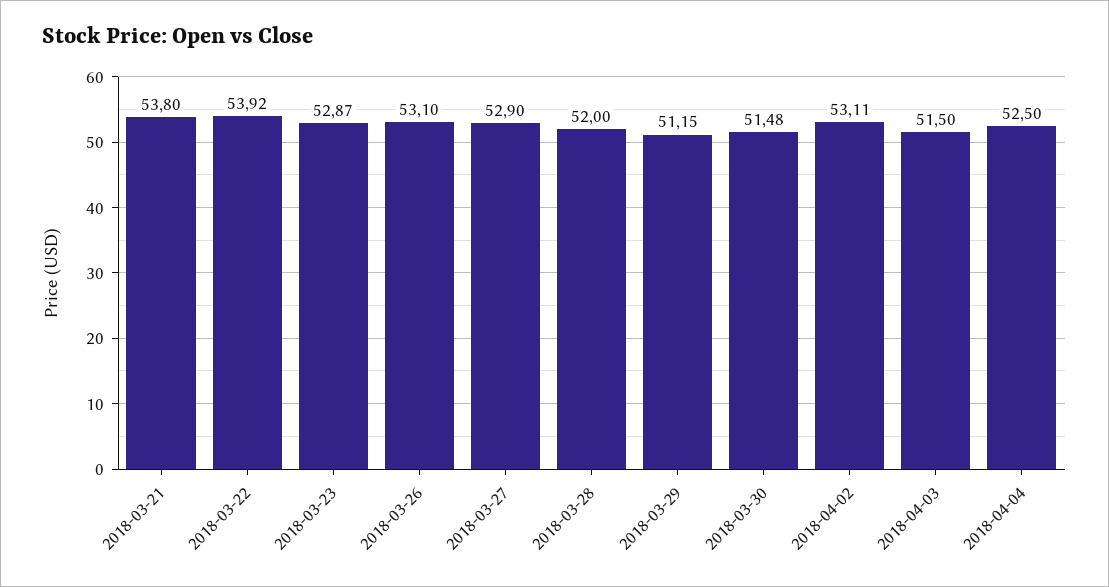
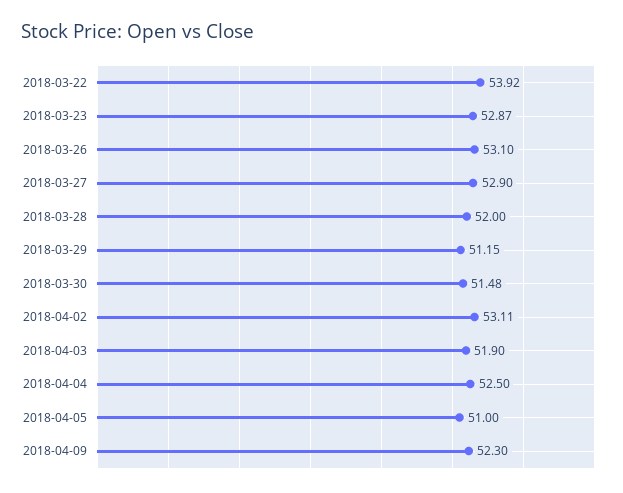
2018-03-21: 53.8 -> none
2018-04-03: 51.5 -> 51.9
2018-04-05: none -> 51
2018-04-09: none -> 52.3

